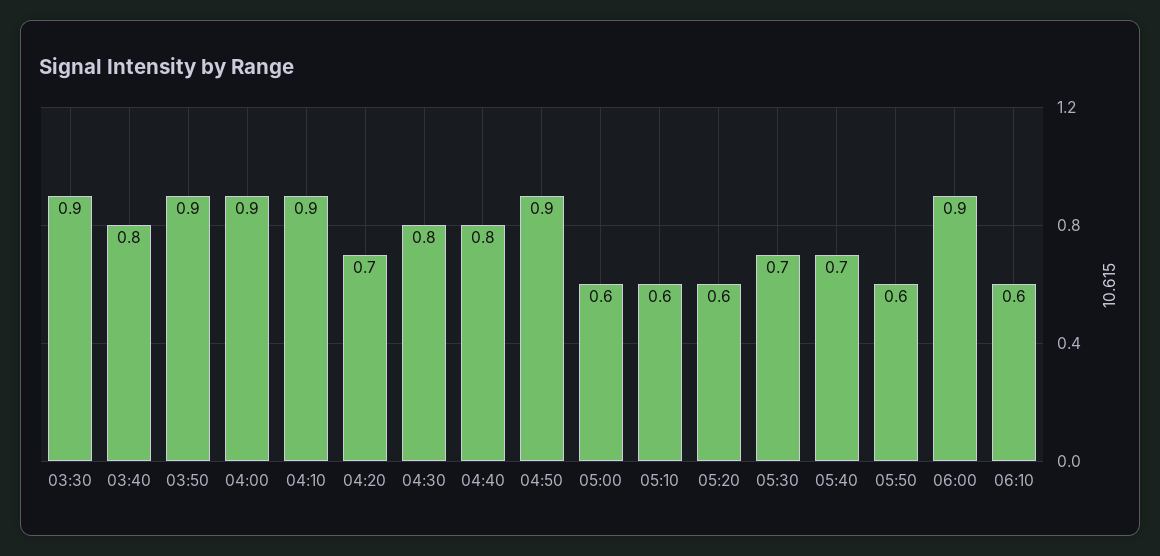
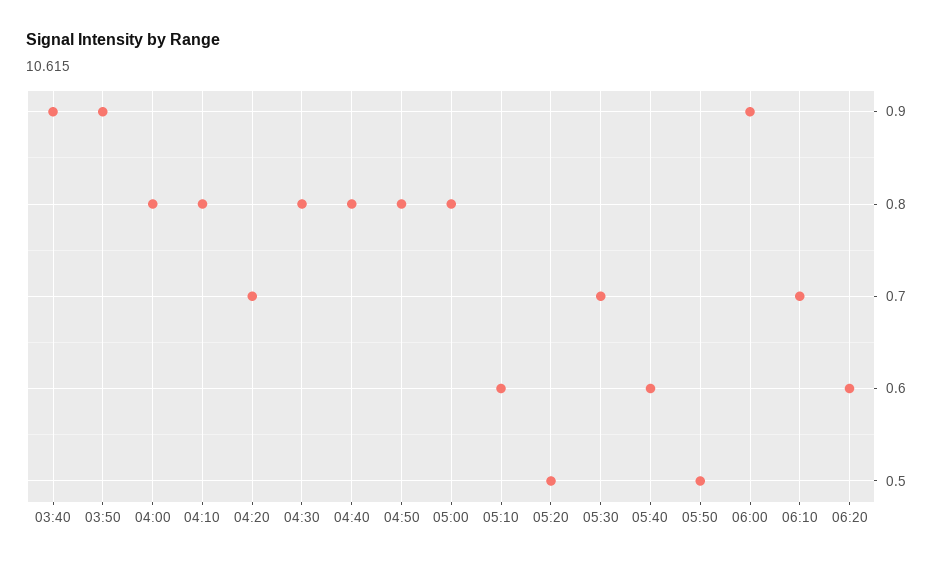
03:30: 0.9 -> none
03:40: 0.8 -> 0.9
04:00: 0.9 -> 0.8
04:10: 0.9 -> 0.8
04:50: 0.9 -> 0.8
05:00: 0.6 -> 0.8
05:20: 0.6 -> 0.5
05:40: 0.7 -> 0.6
05:50: 0.6 -> 0.5
06:10: 0.6 -> 0.7
06:20: none -> 0.6

